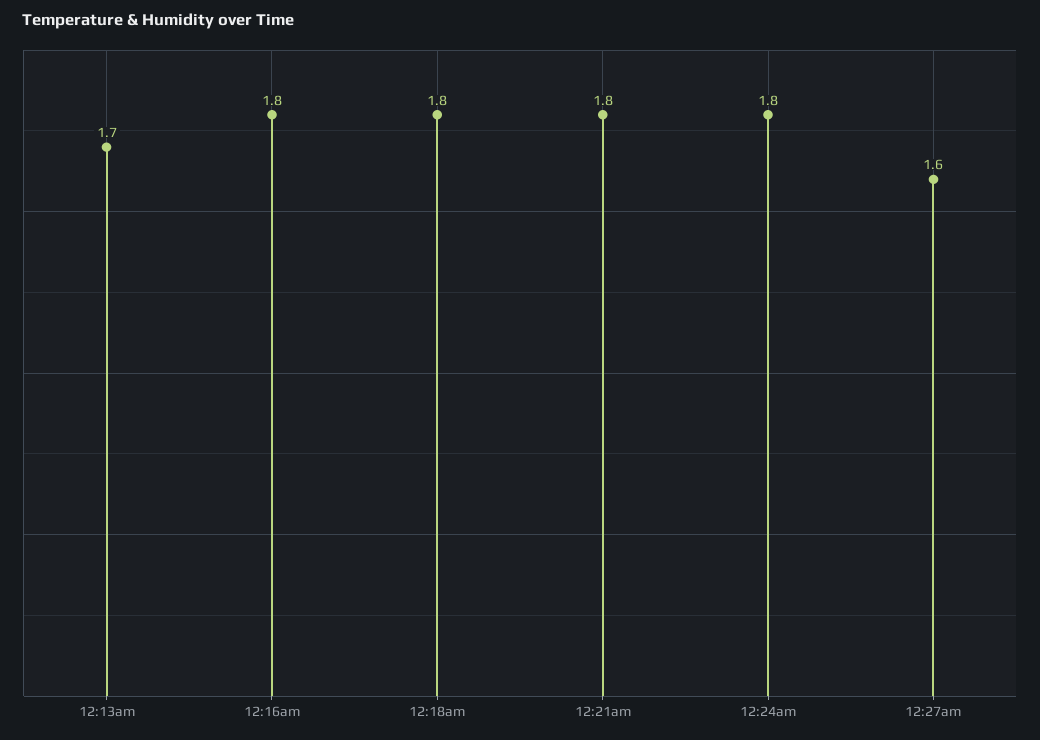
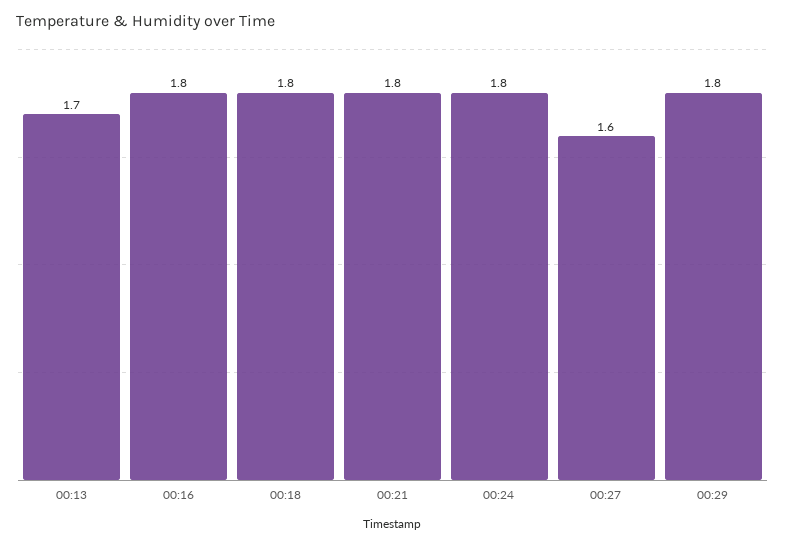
00:29: none -> 1.8

